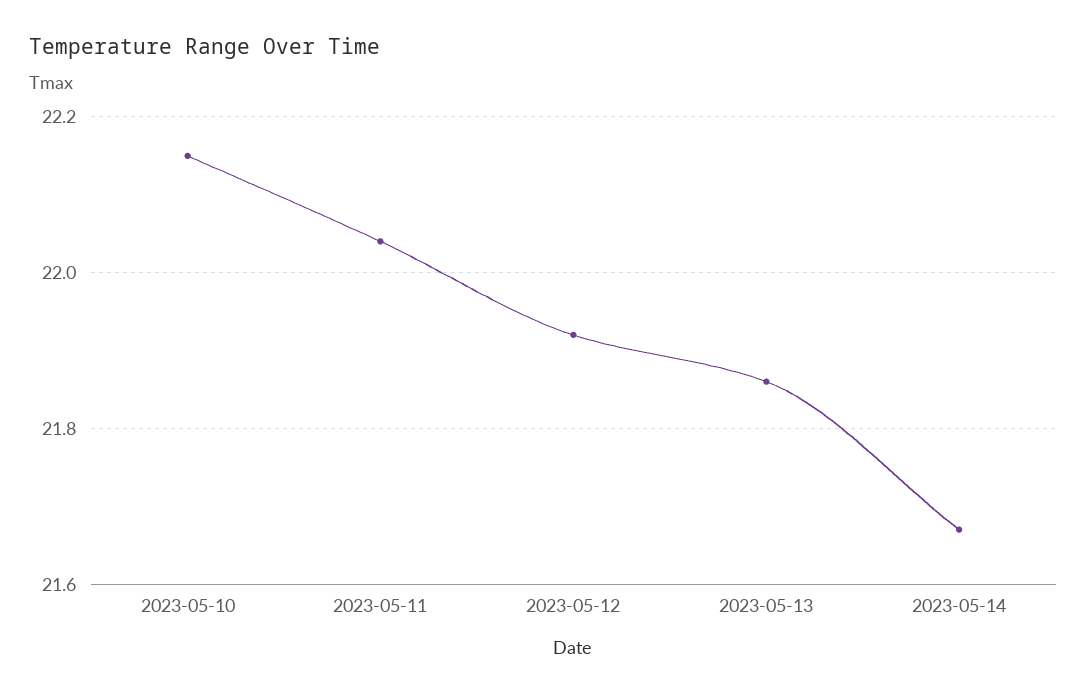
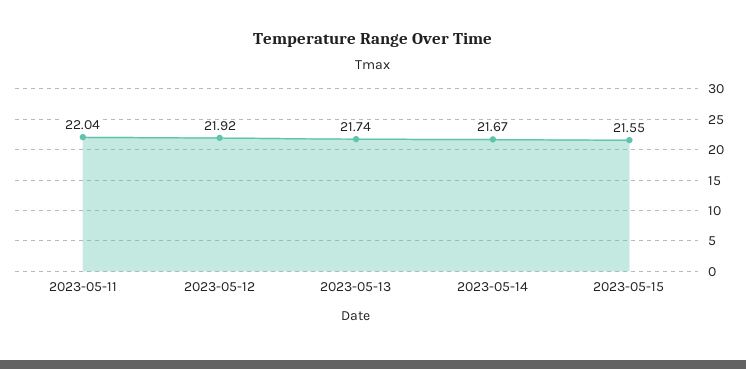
2023-05-10: 22.15 -> none
2023-05-13: 21.85 -> 21.74
2023-05-15: none -> 21.55

